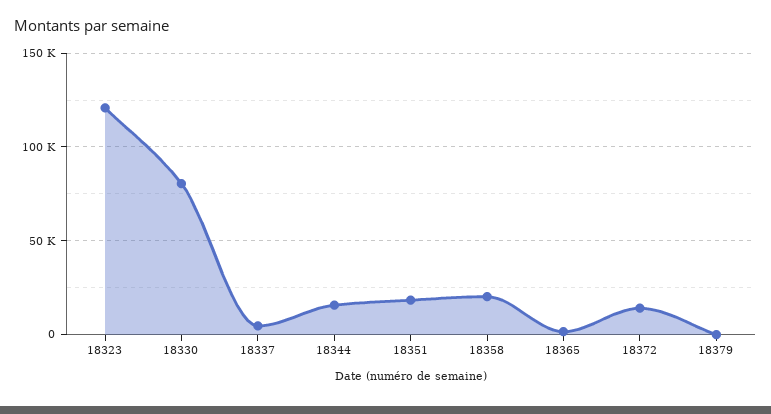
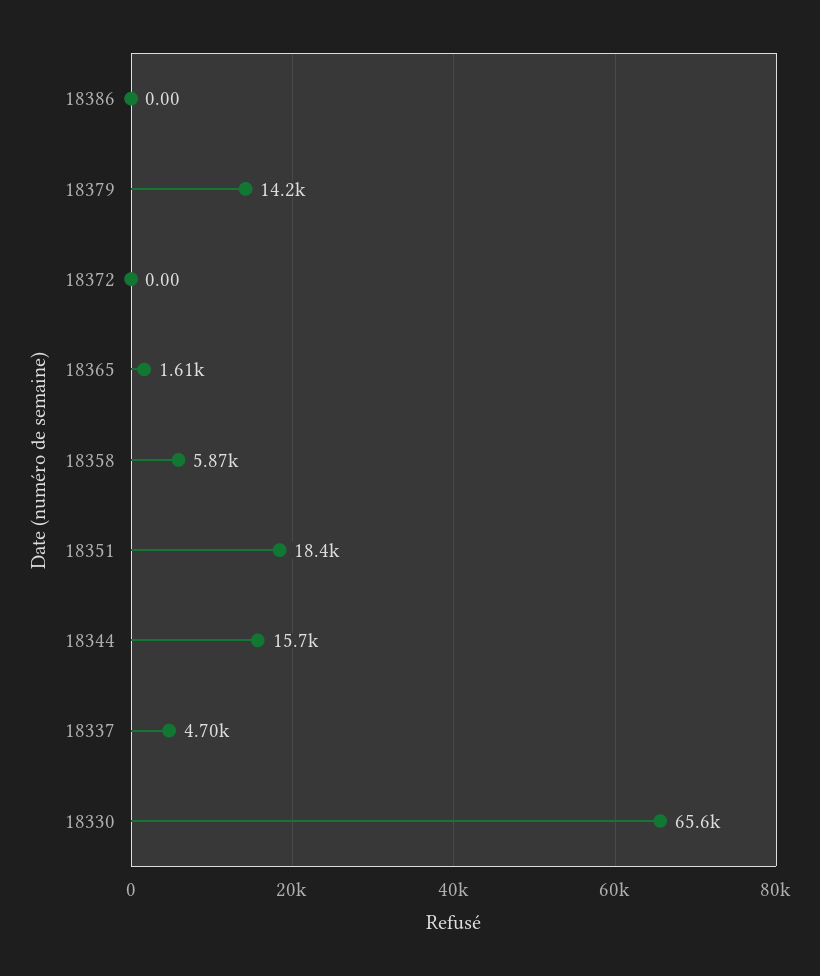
18323: 120000 -> none
18330: 80000 -> 65600
18358: 20000 -> 5870
18372: 15000 -> 0
18379: 0 -> 14200
18386: none -> 0

